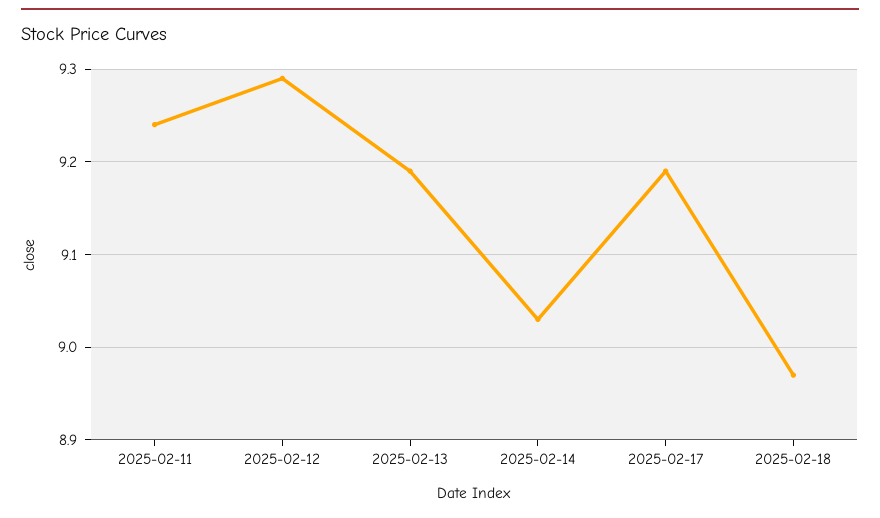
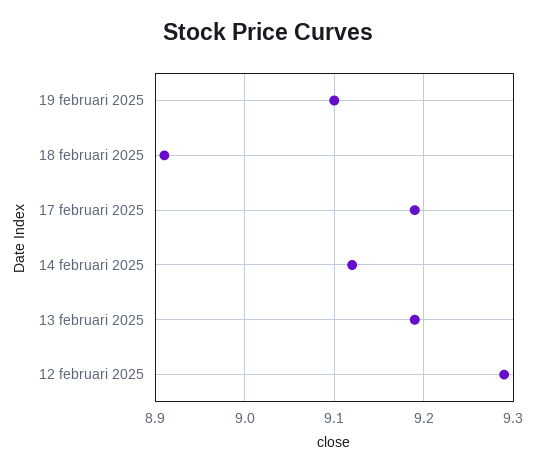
2025-02-11: 9.24 -> none
2025-02-14: 9.03 -> 9.12
2025-02-18: 8.97 -> 8.91
19 februari 2025: none -> 9.1

